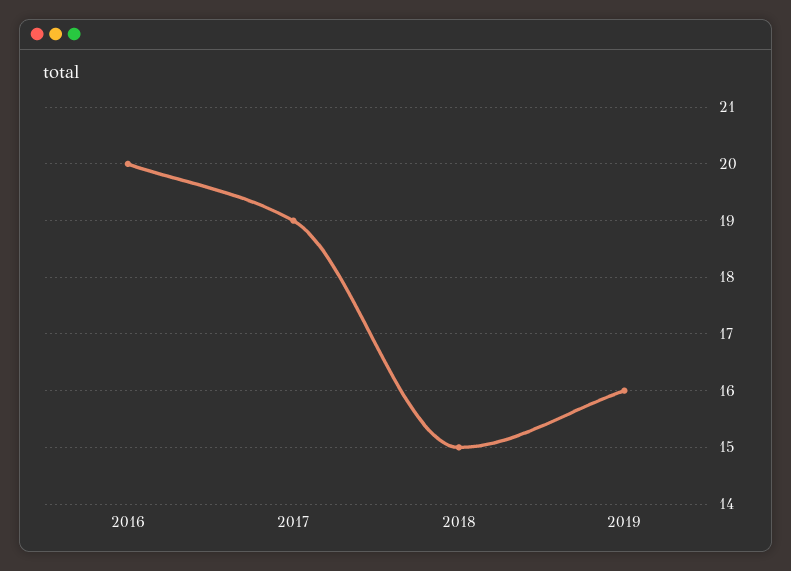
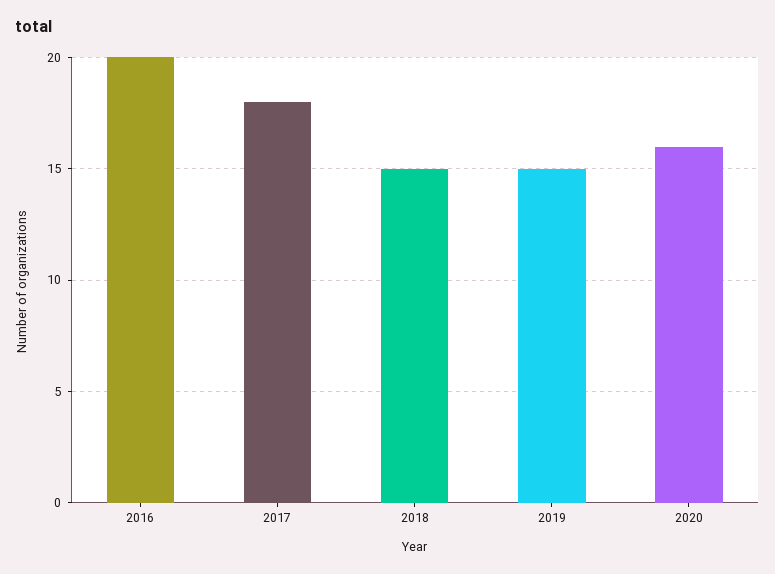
2017: 19 -> 18
2019: 16 -> 15
2020: none -> 16

